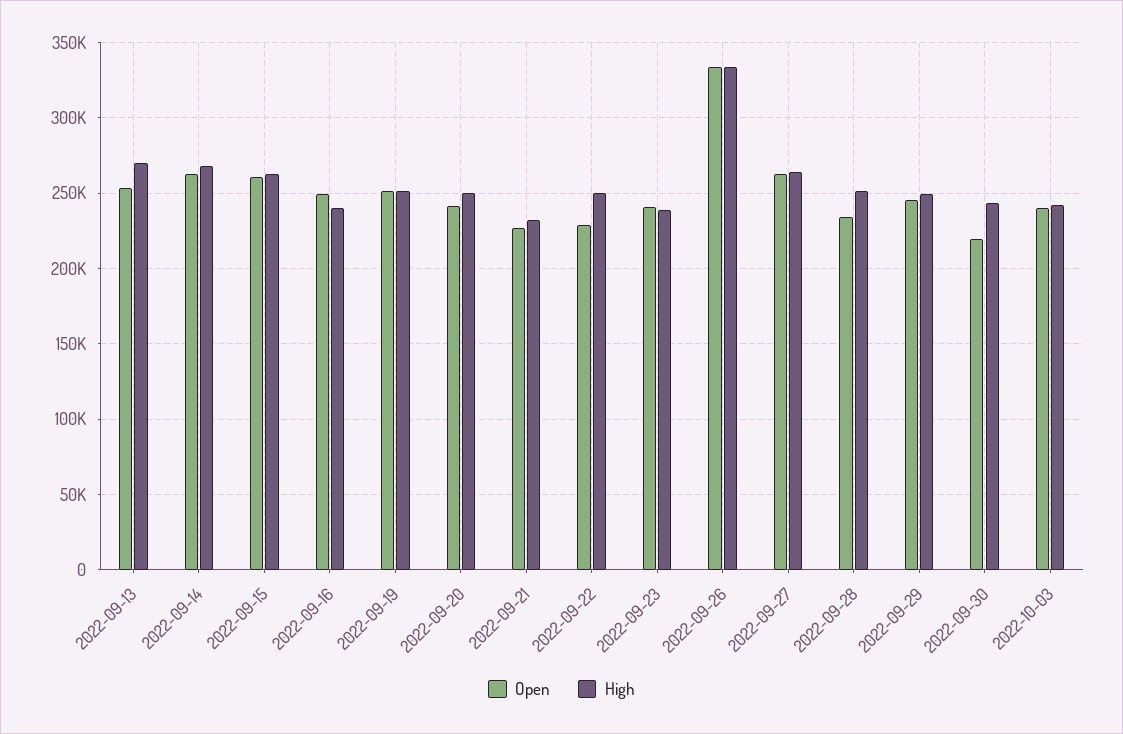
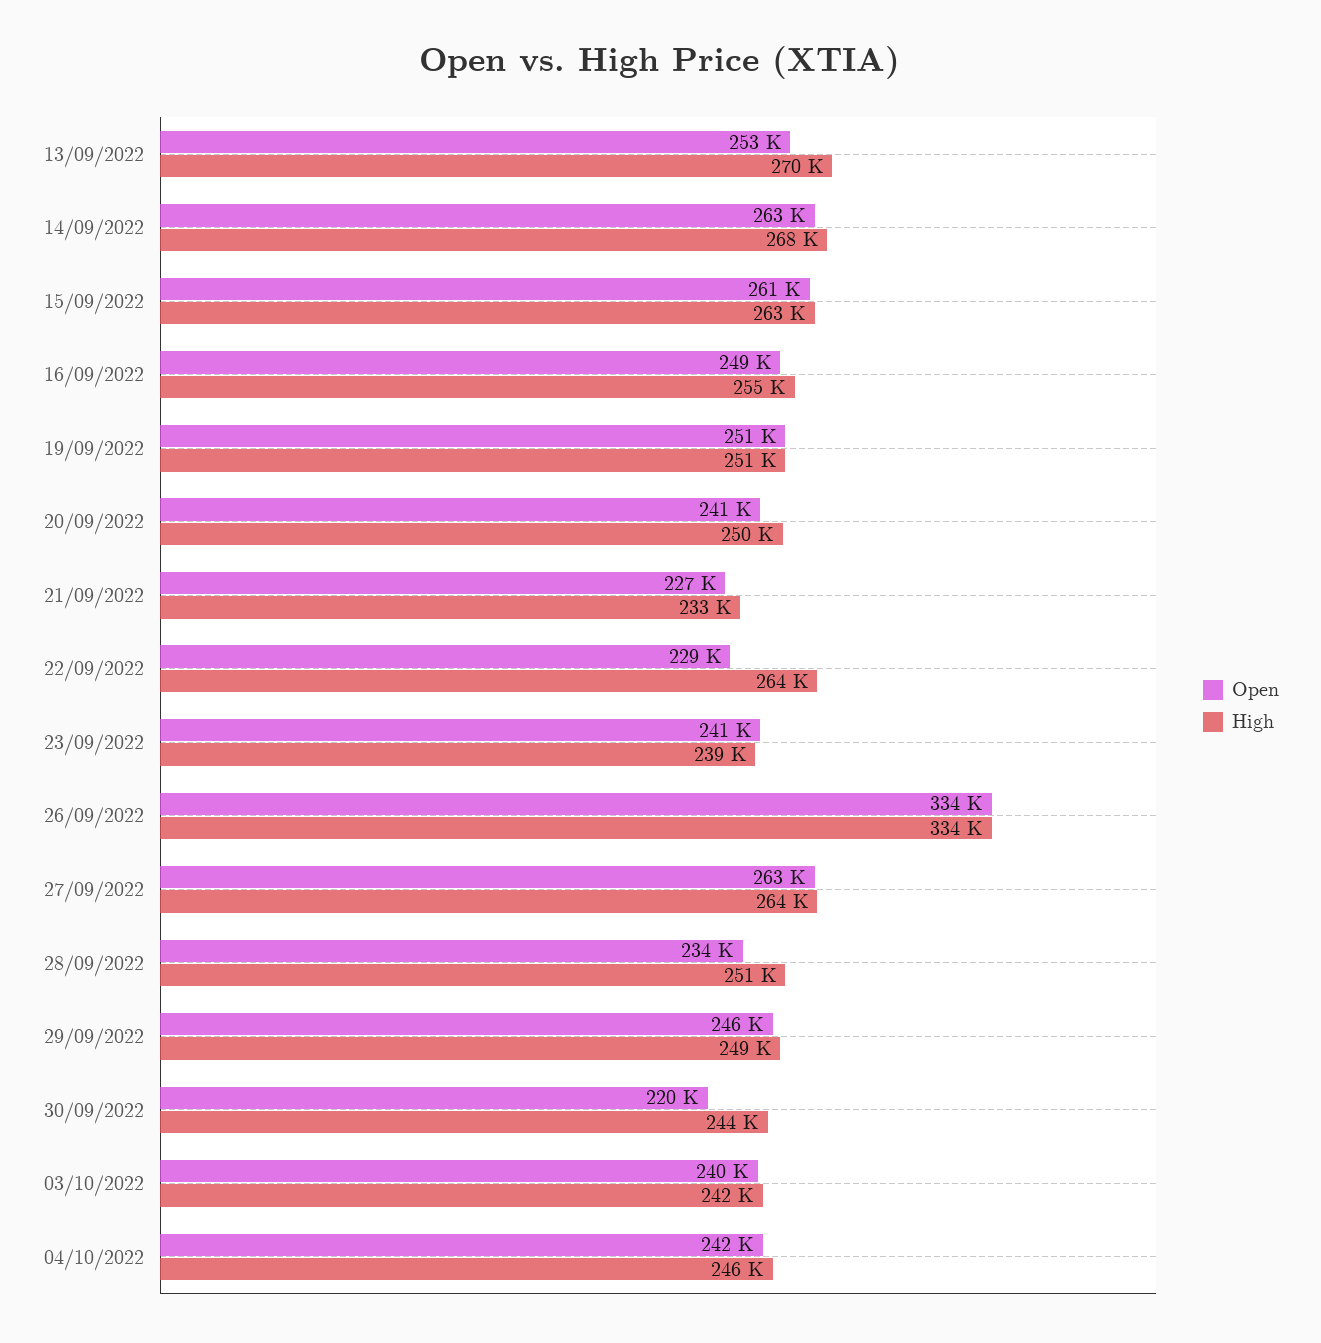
High, 2022-09-16: 240000 -> 255000
High, 2022-09-22: 250000 -> 264000
Open, 04/10/2022: none -> 242000
High, 04/10/2022: none -> 246000

